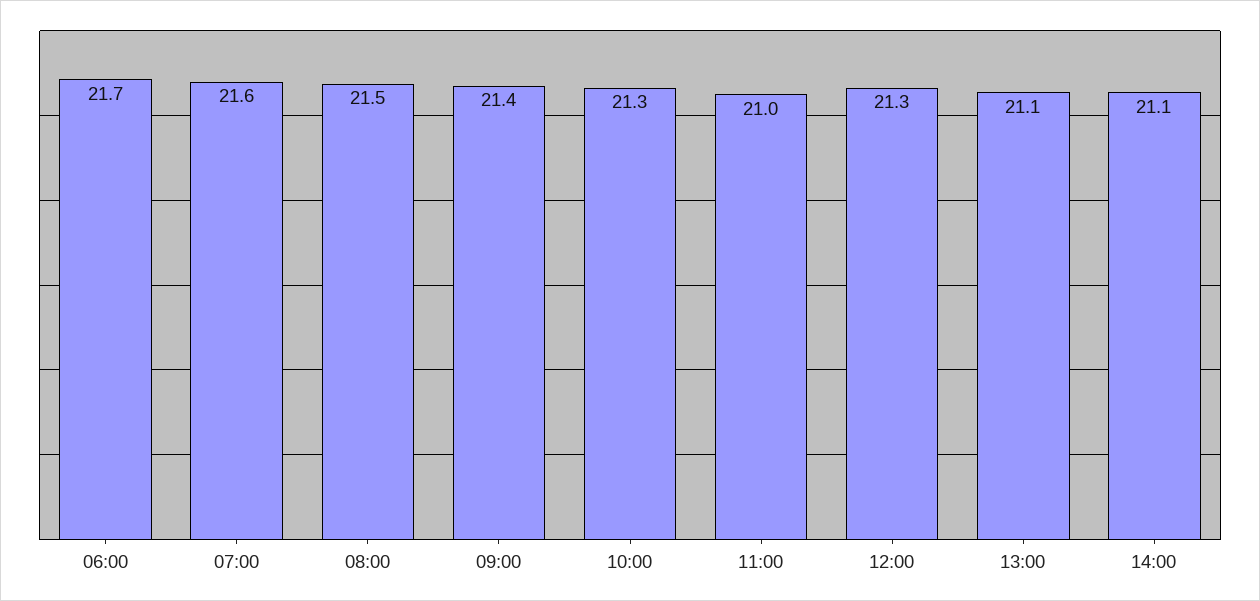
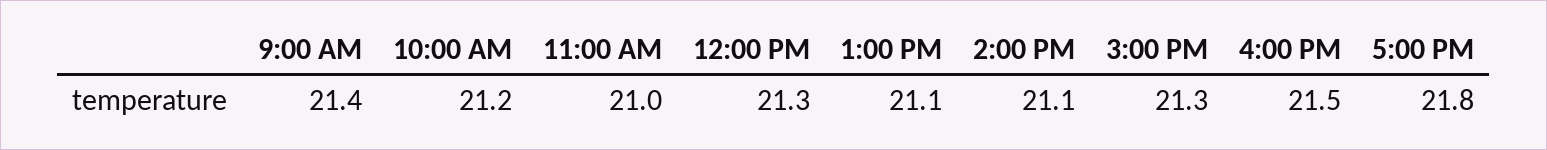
06:00: 21.7 -> none
07:00: 21.6 -> none
08:00: 21.5 -> none
10:00: 21.3 -> 21.2
3:00 PM: none -> 21.3
4:00 PM: none -> 21.5
5:00 PM: none -> 21.8

